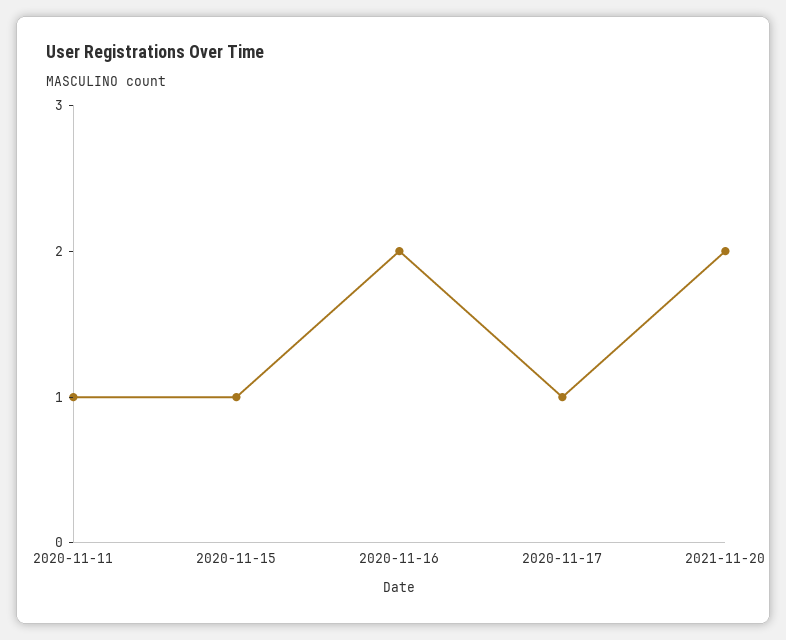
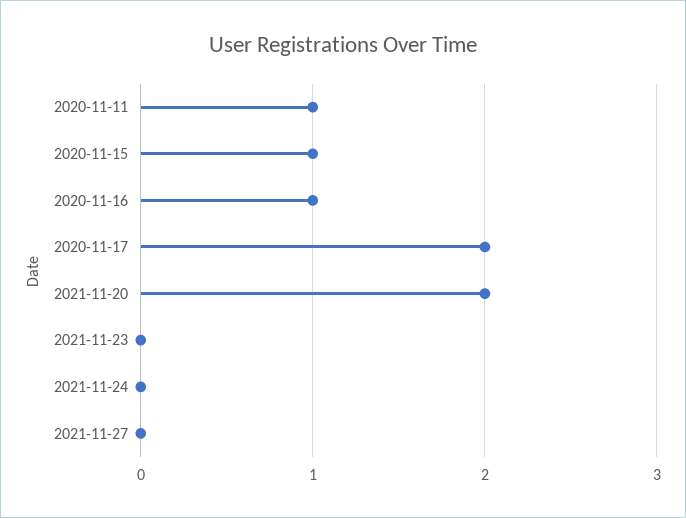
2020-11-16: 2 -> 1
2020-11-17: 1 -> 2
2021-11-23: none -> 0
2021-11-24: none -> 0
2021-11-27: none -> 0

